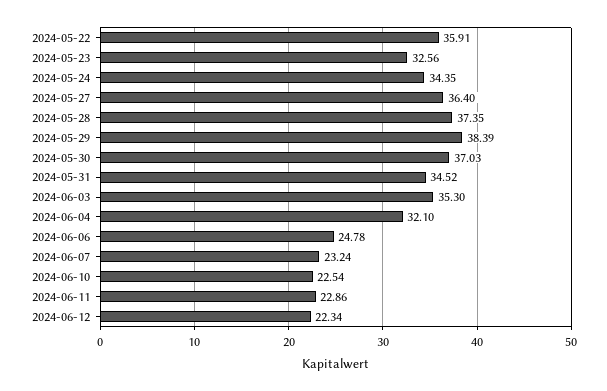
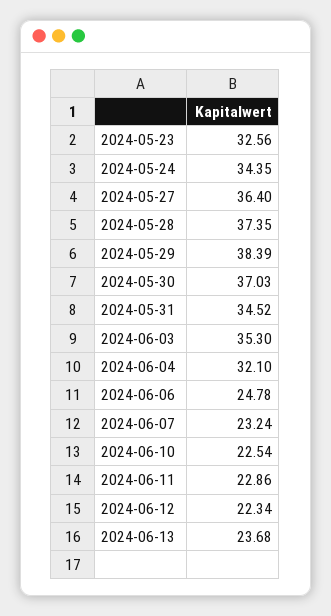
2024-05-22: 35.91 -> none
2024-06-13: none -> 23.68

